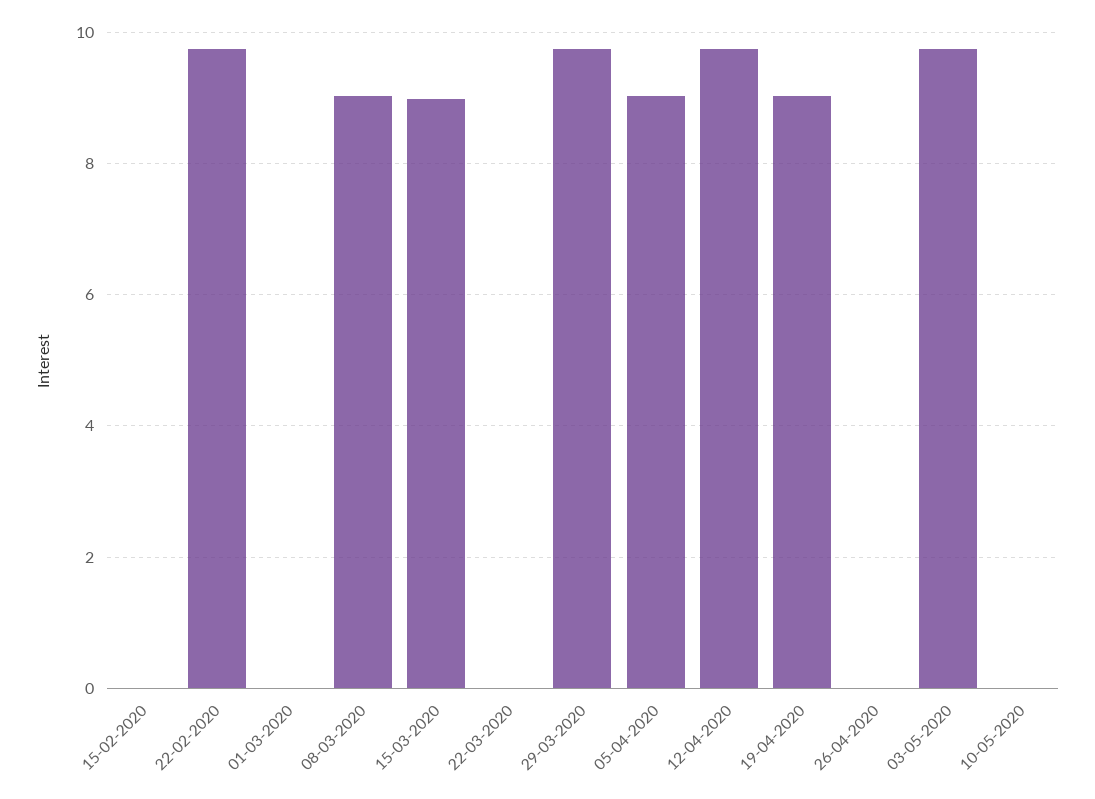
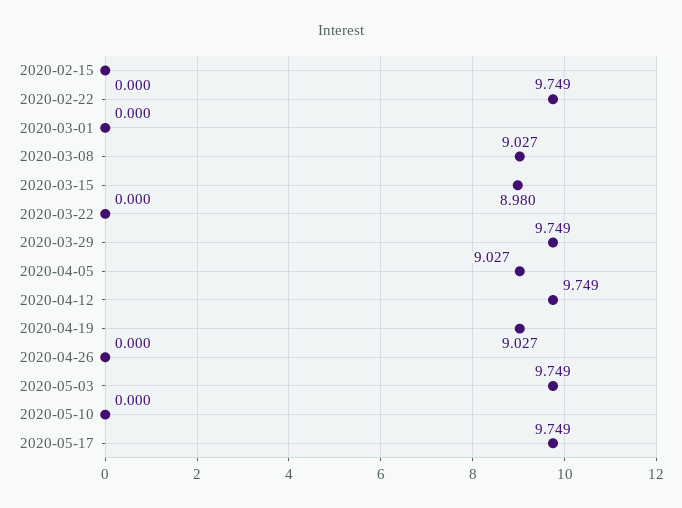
2020-05-17: none -> 9.749

